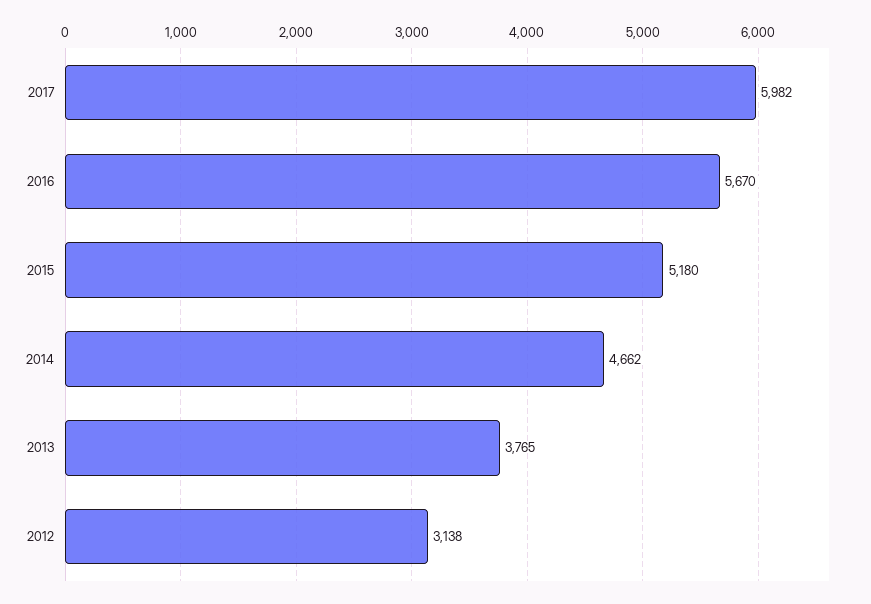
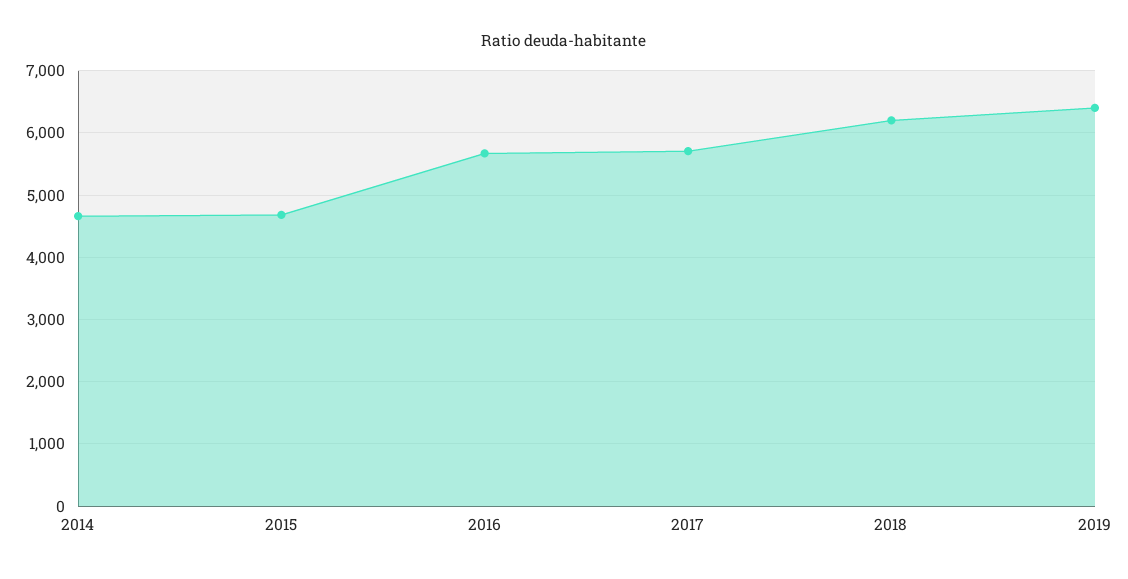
2017: 5982 -> 5700
2015: 5180 -> 4700
2013: 3765 -> none
2012: 3138 -> none
2018: none -> 6200
2019: none -> 6400

